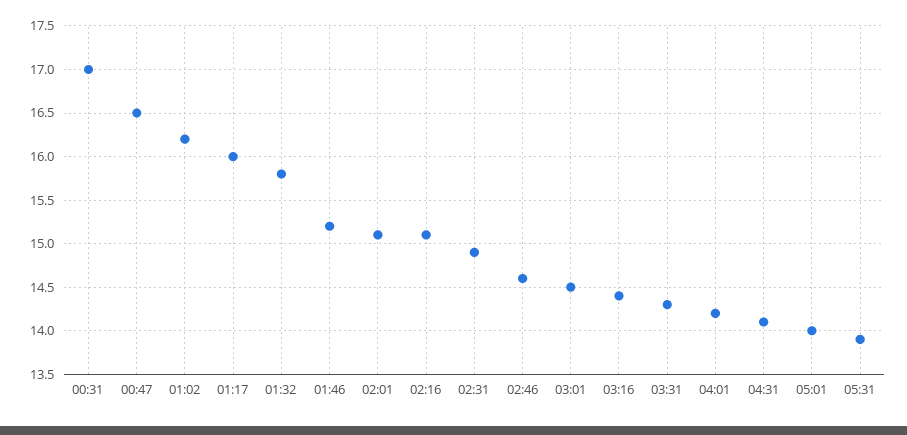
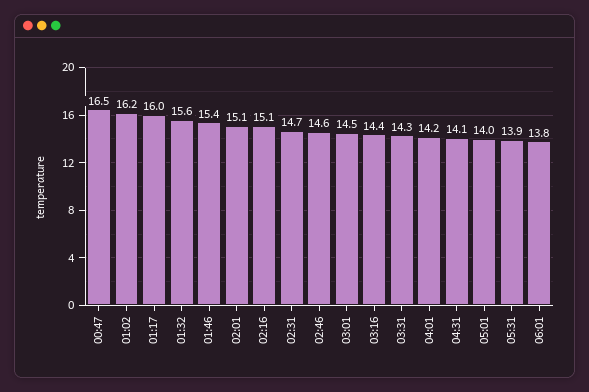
00:31: 17 -> none
01:32: 15.8 -> 15.6
01:46: 15.2 -> 15.4
02:31: 14.9 -> 14.7
06:01: none -> 13.8

